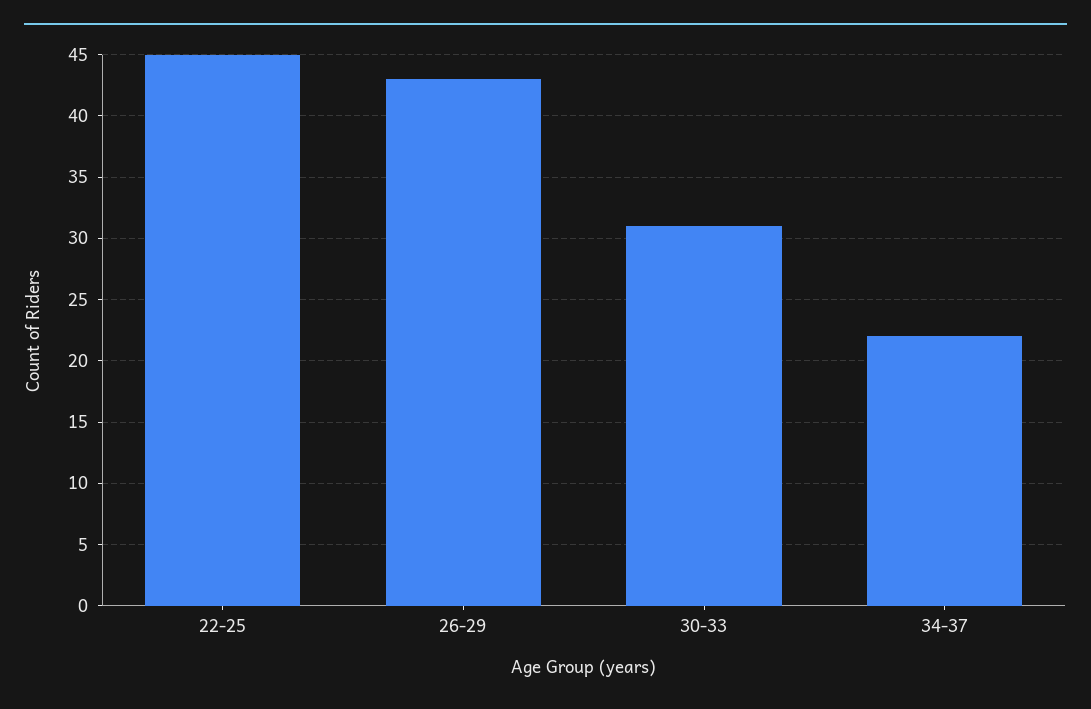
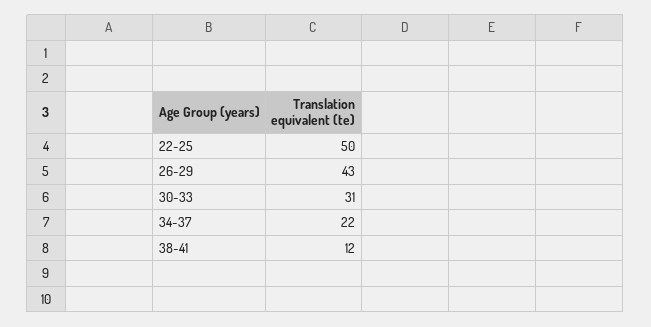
22-25: 45 -> 50
38-41: none -> 12

